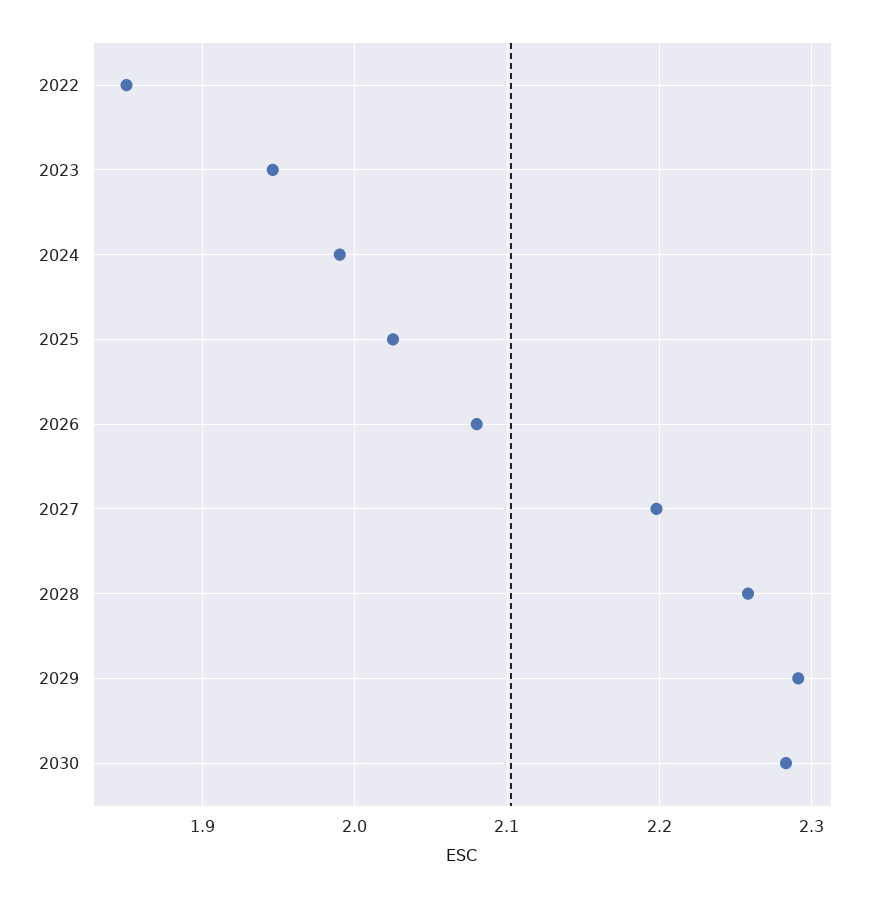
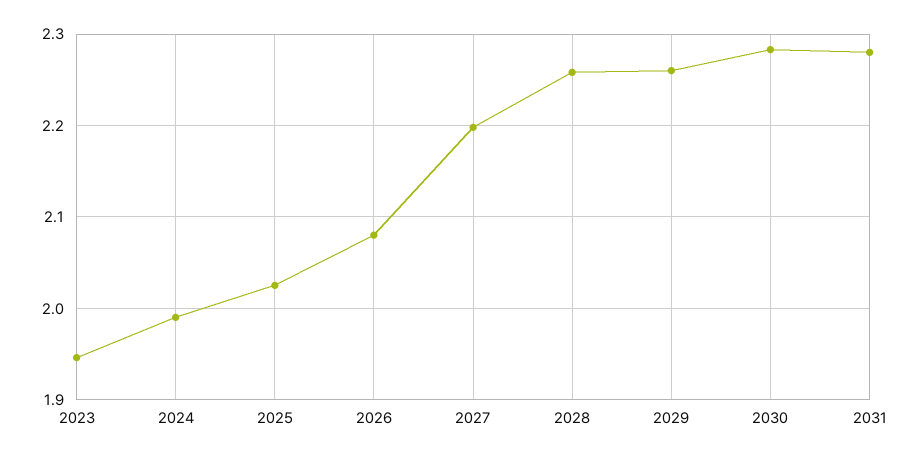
2022: 1.85 -> none
2029: 2.29 -> 2.26
2031: none -> 2.28

